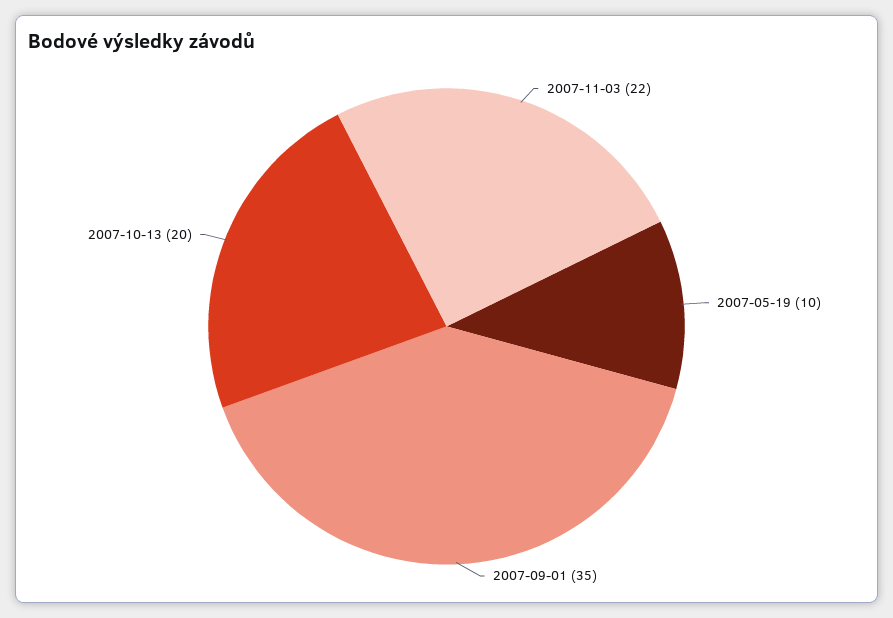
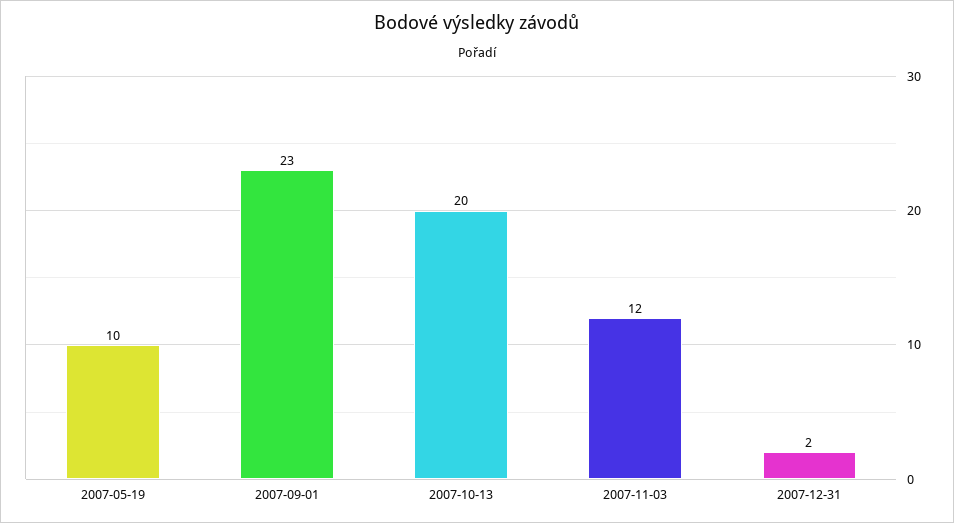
2007-11-03: 22 -> 12
2007-09-01: 35 -> 23
2007-12-31: none -> 2

